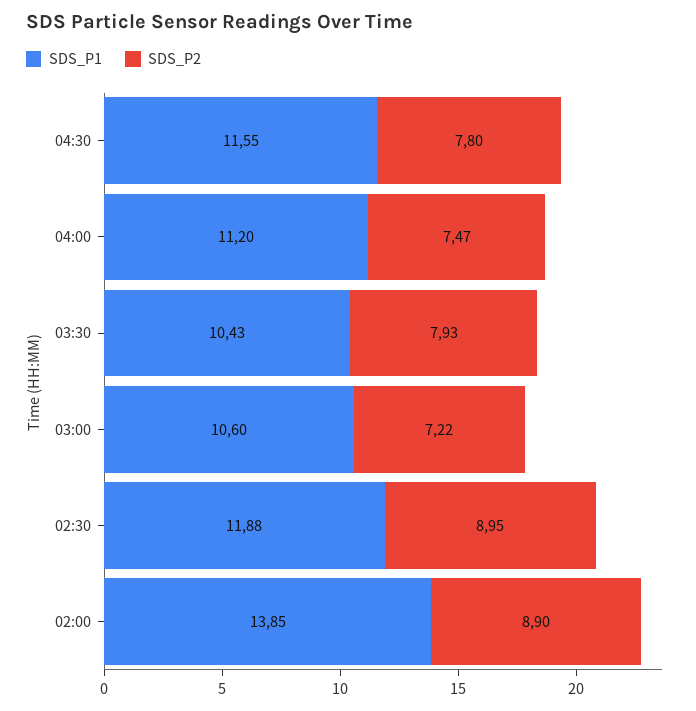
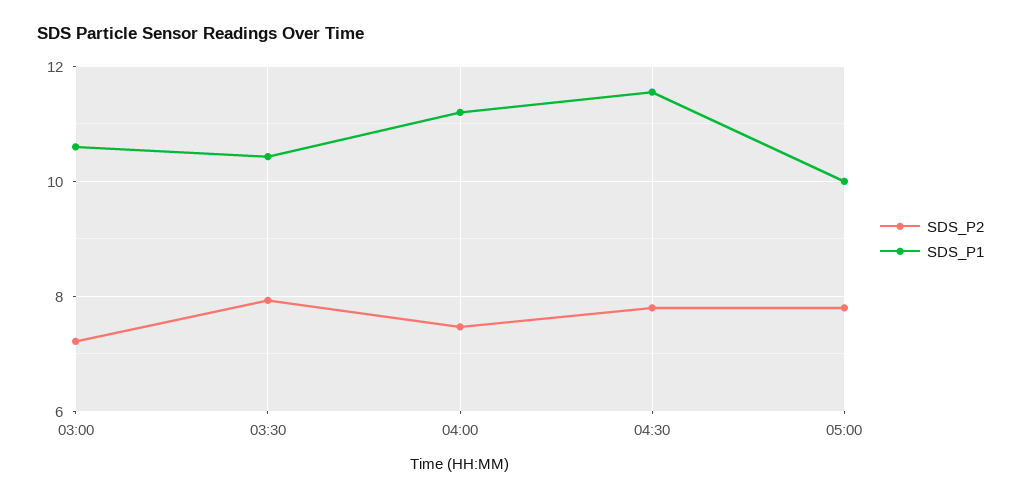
SDS_P1, 02:30: 11.88 -> none
SDS_P2, 02:30: 8.95 -> none
SDS_P1, 02:00: 13.85 -> none
SDS_P2, 02:00: 8.9 -> none
SDS_P2, 05:00: none -> 7.8
SDS_P1, 05:00: none -> 10

